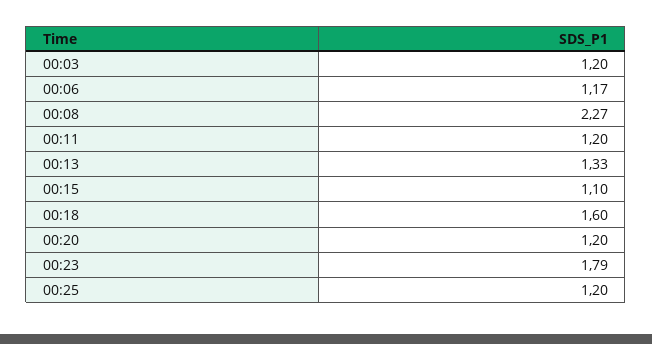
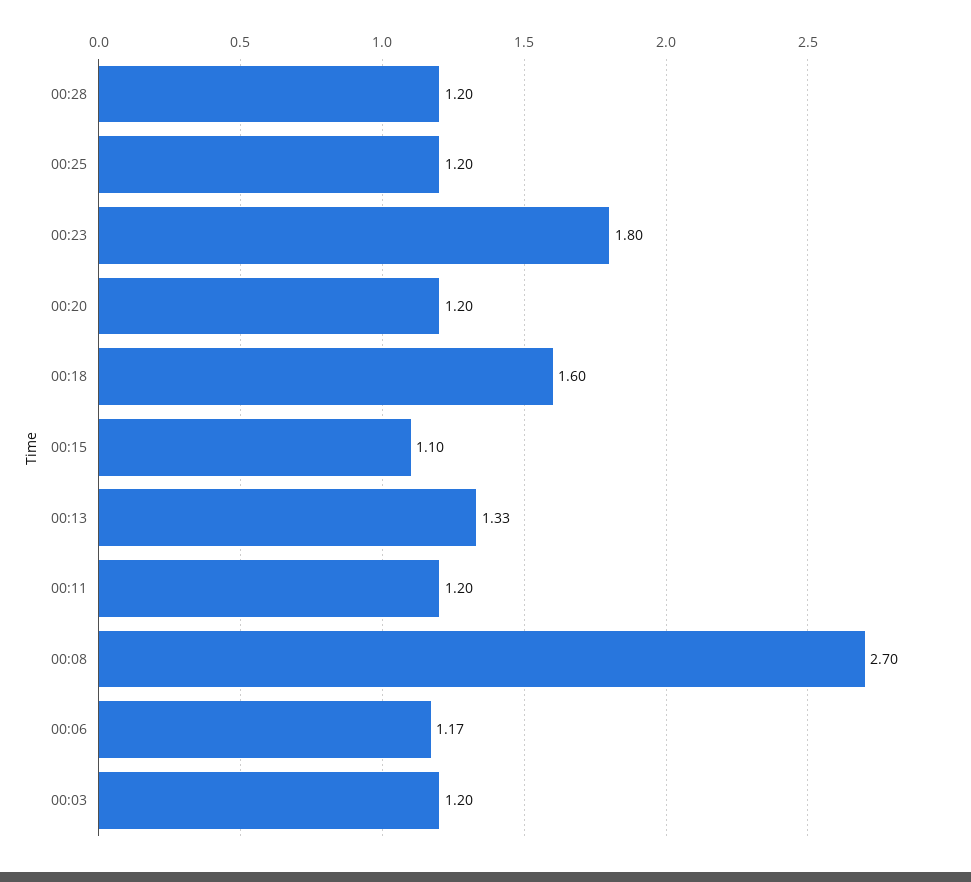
00:08: 2.27 -> 2.7
00:23: 1.79 -> 1.8
00:28: none -> 1.2

